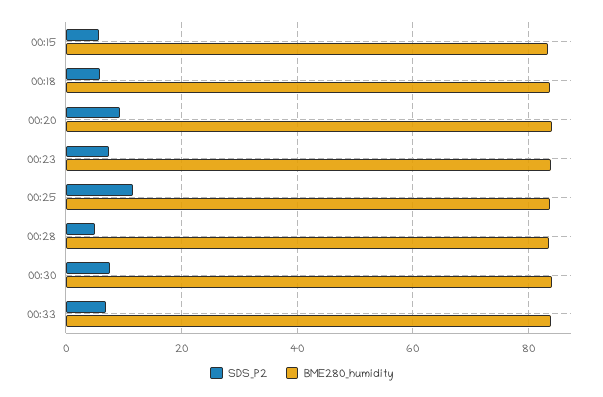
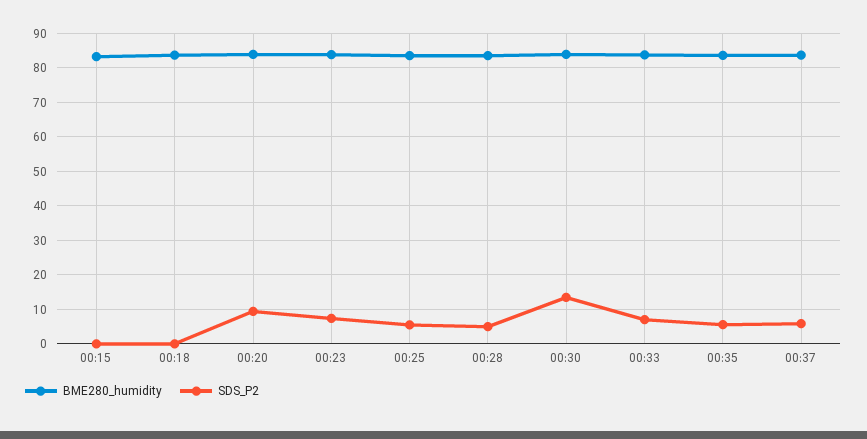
SDS_P2, 00:15: 6 -> 0
SDS_P2, 00:18: 6 -> 0
SDS_P2, 00:25: 12 -> 6
SDS_P2, 00:30: 8 -> 14
BME280_humidity, 00:35: none -> 84
SDS_P2, 00:35: none -> 6
BME280_humidity, 00:37: none -> 84
SDS_P2, 00:37: none -> 6

